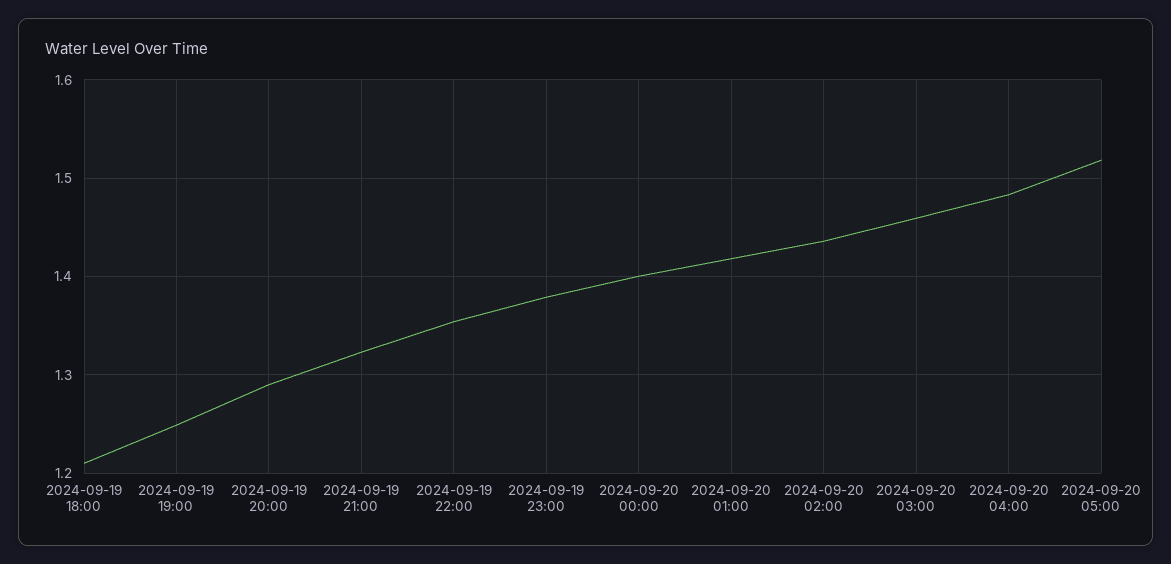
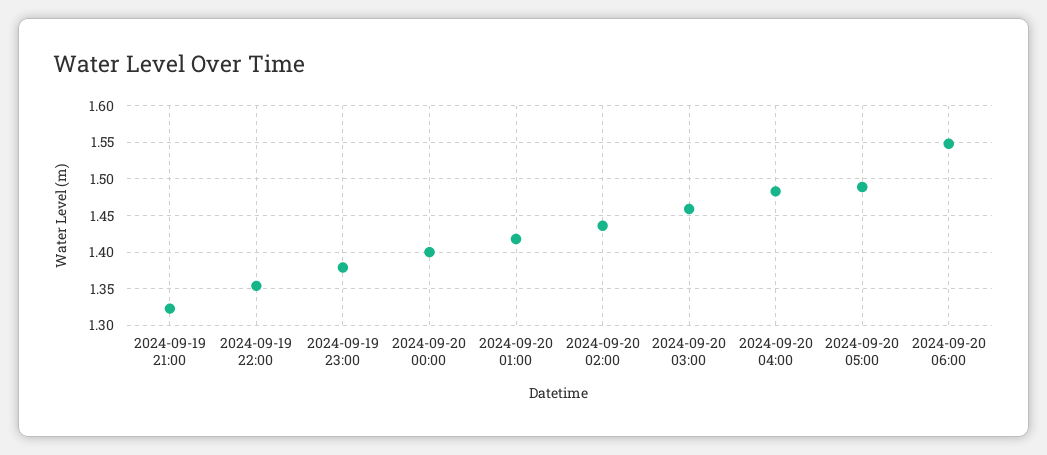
2024-09-19 18:00: 1.21 -> none
2024-09-19 19:00: 1.25 -> none
2024-09-19 20:00: 1.29 -> none
2024-09-20 05:00: 1.52 -> 1.49
2024-09-20 06:00: none -> 1.55

